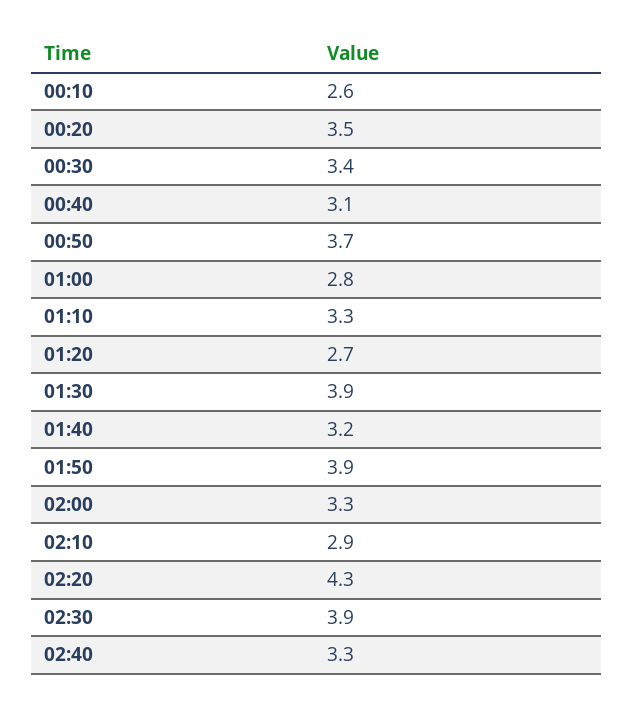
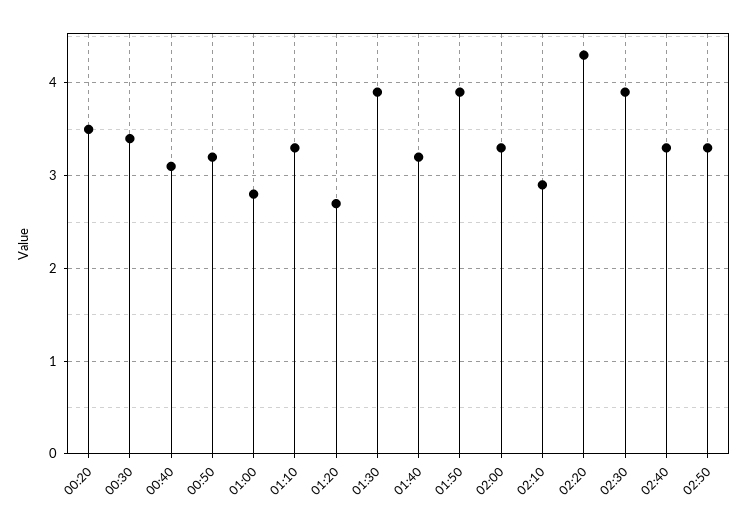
00:10: 2.6 -> none
00:50: 3.7 -> 3.2
02:50: none -> 3.3

